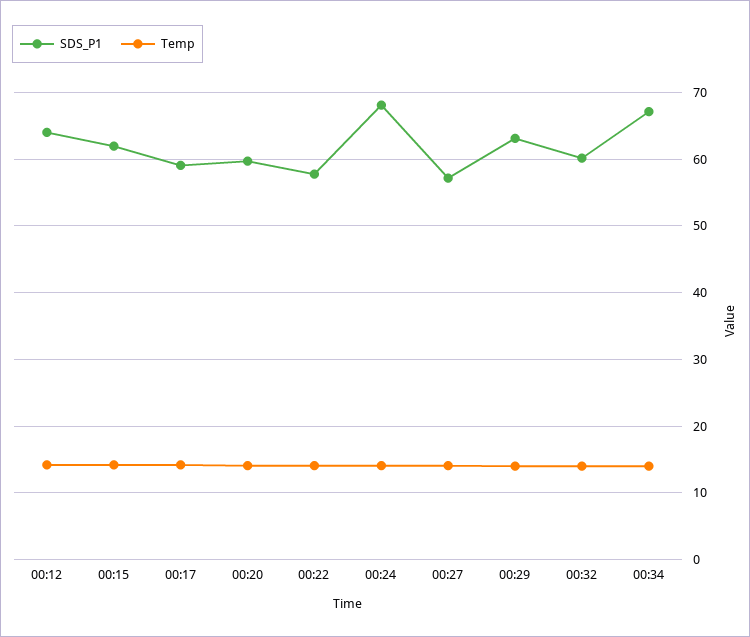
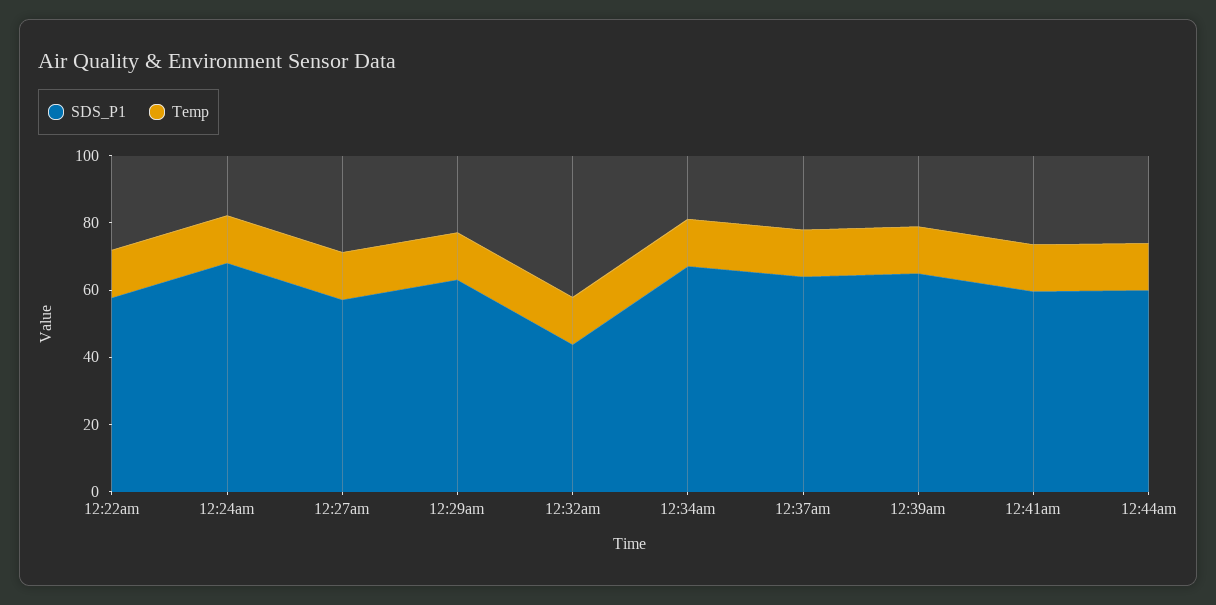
SDS_P1, 00:12: 64 -> none
Temp, 00:12: 14 -> none
SDS_P1, 00:15: 62 -> none
Temp, 00:15: 14 -> none
SDS_P1, 00:17: 59 -> none
Temp, 00:17: 14 -> none
SDS_P1, 00:20: 60 -> none
Temp, 00:20: 14 -> none
SDS_P1, 00:32: 60 -> 45
SDS_P1, 12:37am: none -> 65
Temp, 12:37am: none -> 15
SDS_P1, 12:39am: none -> 65
Temp, 12:39am: none -> 15
SDS_P1, 12:41am: none -> 60
Temp, 12:41am: none -> 15
SDS_P1, 12:44am: none -> 60
Temp, 12:44am: none -> 15

